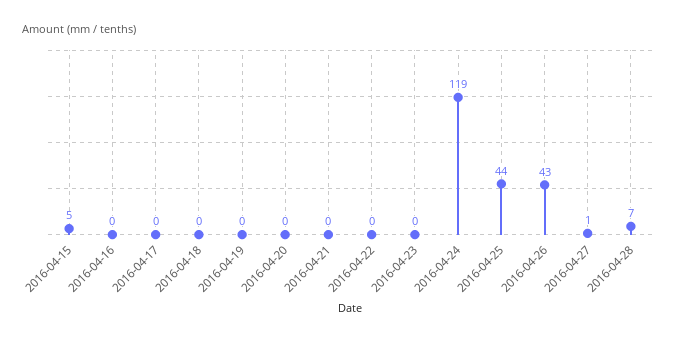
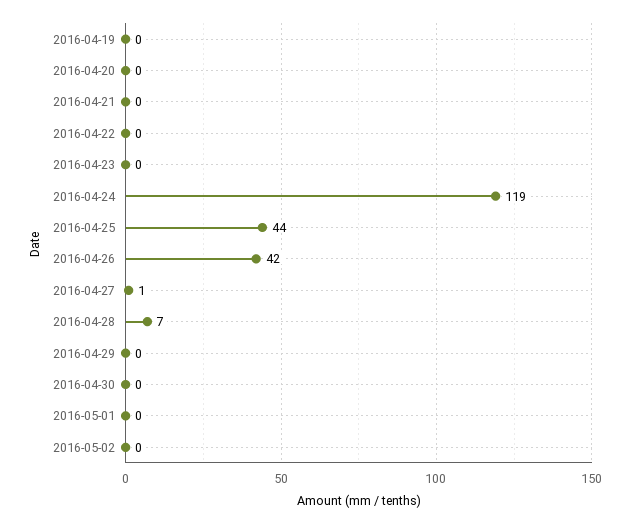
2016-04-15: 5 -> none
2016-04-16: 0 -> none
2016-04-17: 0 -> none
2016-04-18: 0 -> none
2016-04-26: 43 -> 42
2016-04-29: none -> 0
2016-04-30: none -> 0
2016-05-01: none -> 0
2016-05-02: none -> 0

